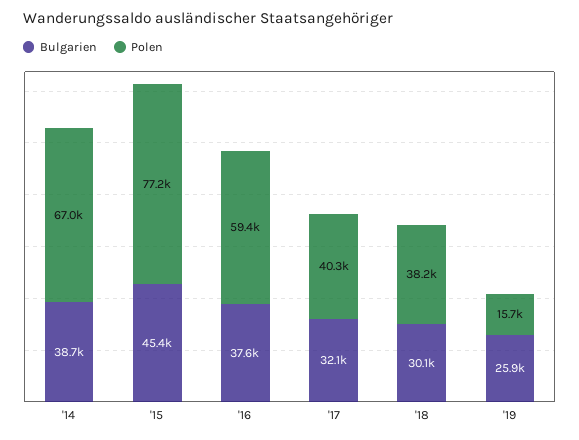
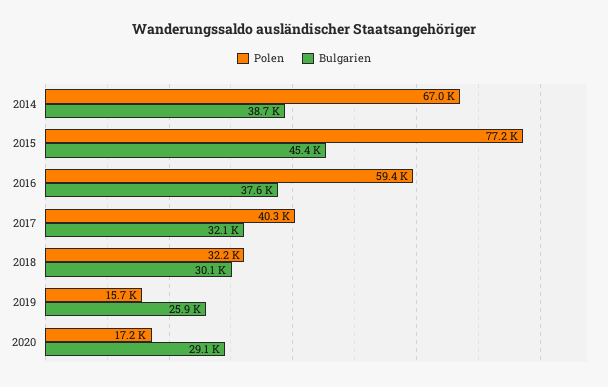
Polen, '18: 38200 -> 32200
Polen, 2020: none -> 17200
Bulgarien, 2020: none -> 29100

